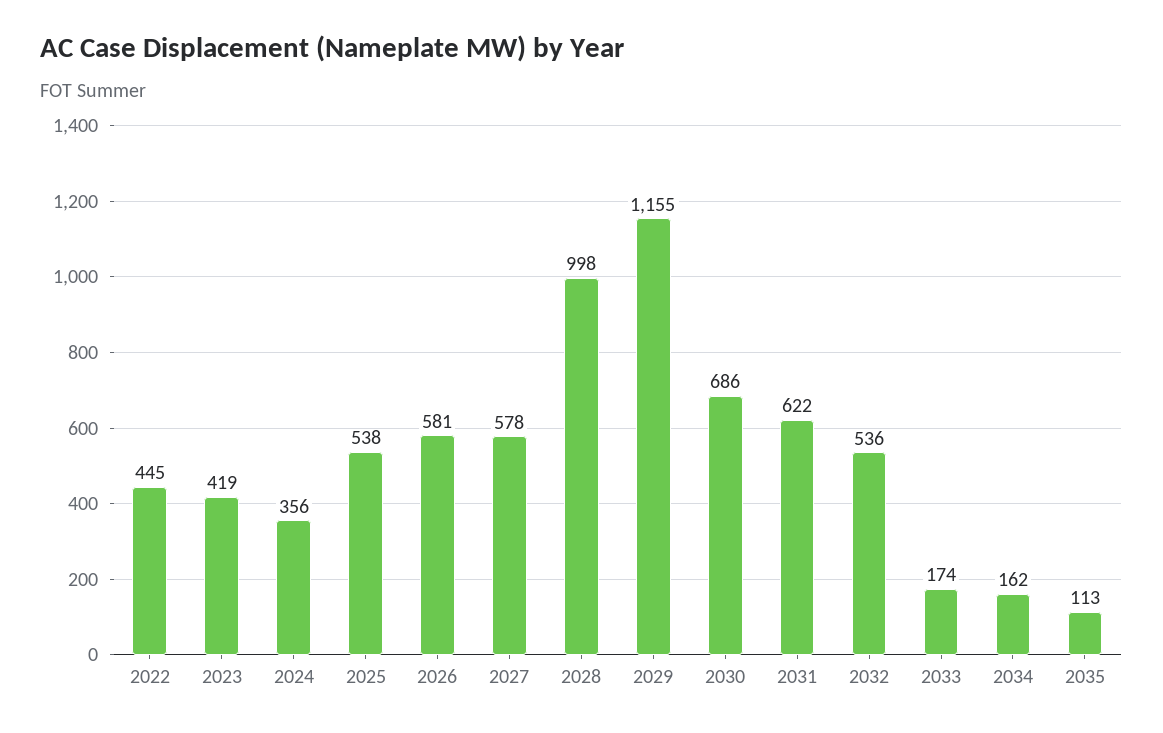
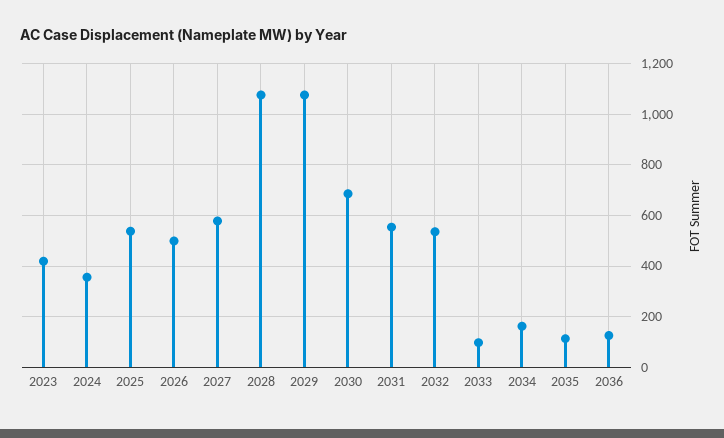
2022: 445 -> none
2026: 581 -> 500
2028: 998 -> 1075
2029: 1155 -> 1075
2031: 622 -> 550
2033: 174 -> 100
2036: none -> 125

